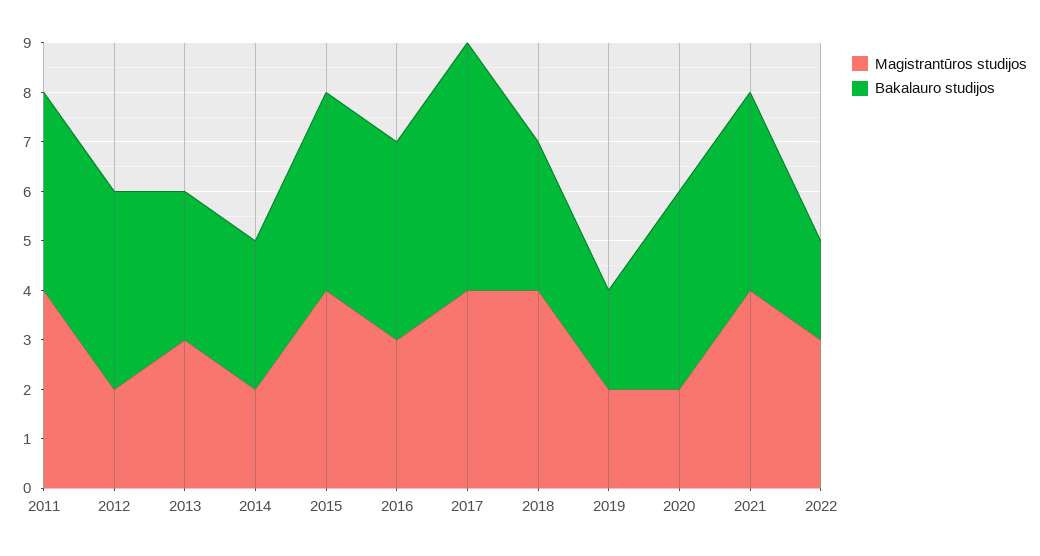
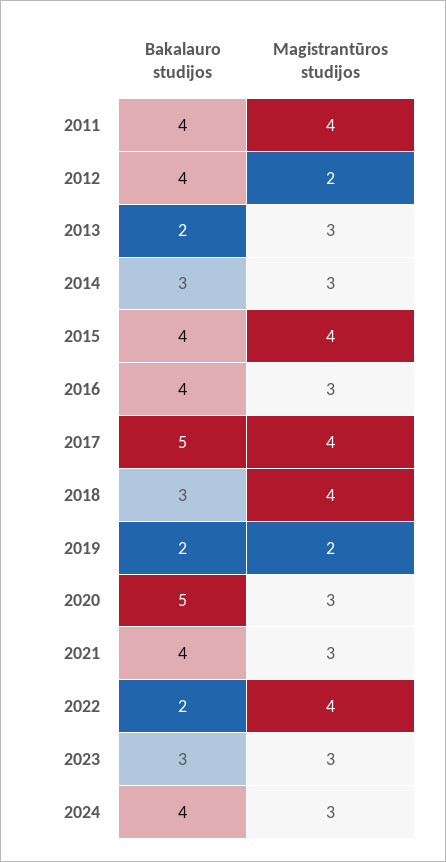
Bakalauro studijos, 2013: 3 -> 2
Magistrantūros studijos, 2014: 2 -> 3
Magistrantūros studijos, 2020: 2 -> 3
Bakalauro studijos, 2020: 4 -> 5
Magistrantūros studijos, 2021: 4 -> 3
Magistrantūros studijos, 2022: 3 -> 4
Bakalauro studijos, 2023: none -> 3
Magistrantūros studijos, 2023: none -> 3
Bakalauro studijos, 2024: none -> 4
Magistrantūros studijos, 2024: none -> 3

